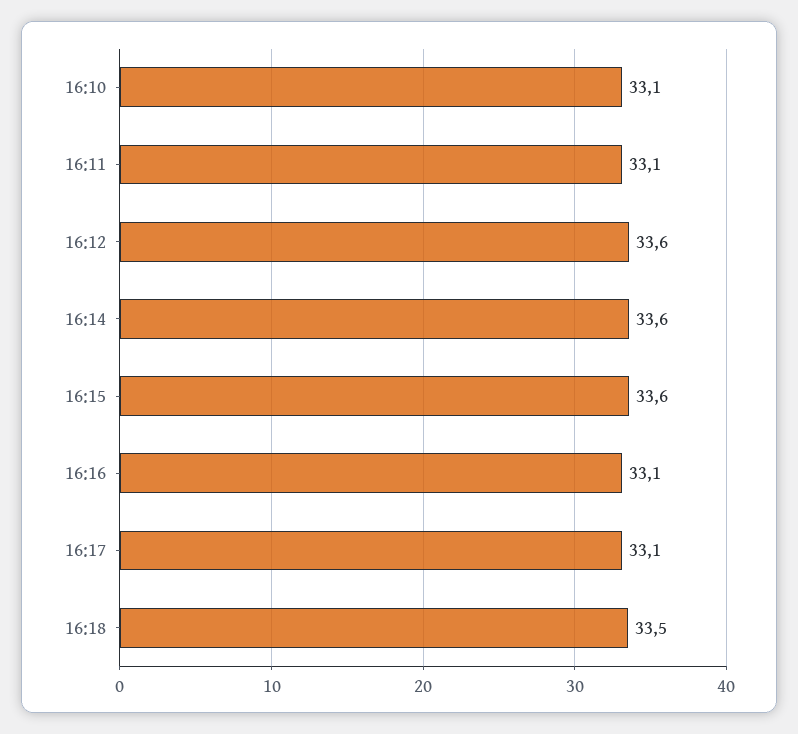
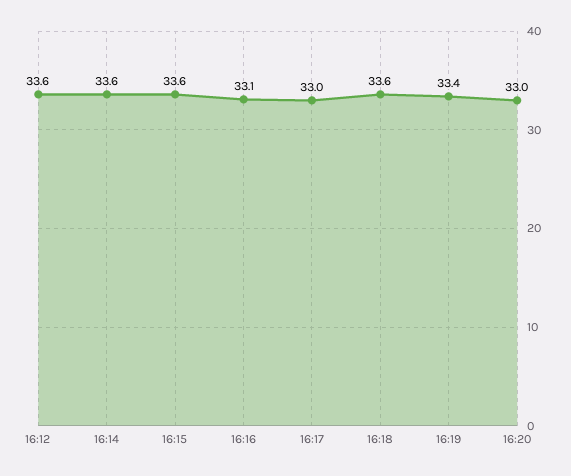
16:10: 33.1 -> none
16:11: 33.1 -> none
16:17: 33.1 -> 33
16:18: 33.5 -> 33.6
16:19: none -> 33.4
16:20: none -> 33

